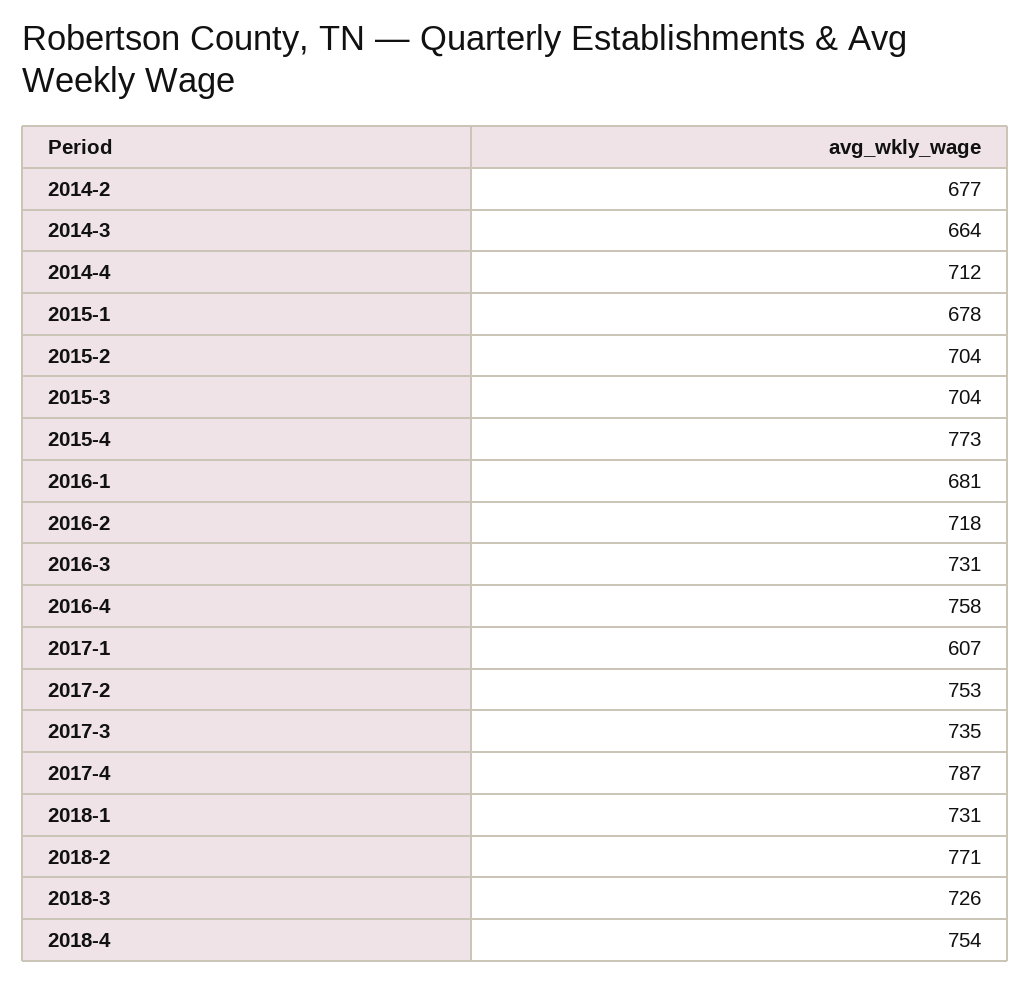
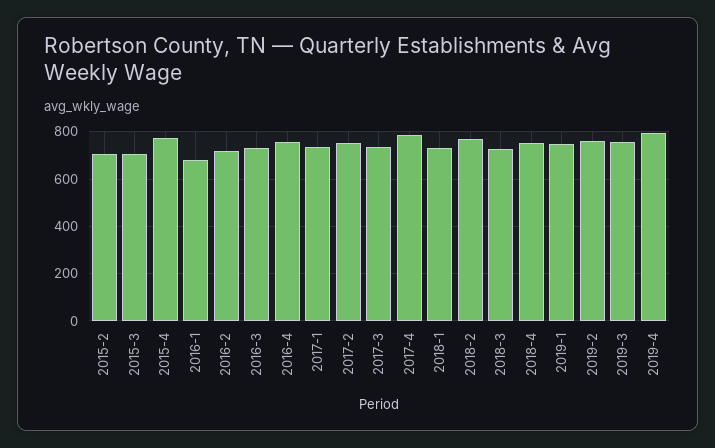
2014-2: 677 -> none
2014-3: 664 -> none
2014-4: 712 -> none
2015-1: 678 -> none
2017-1: 607 -> 750
2019-1: none -> 750
2019-2: none -> 750
2019-3: none -> 750
2019-4: none -> 800

